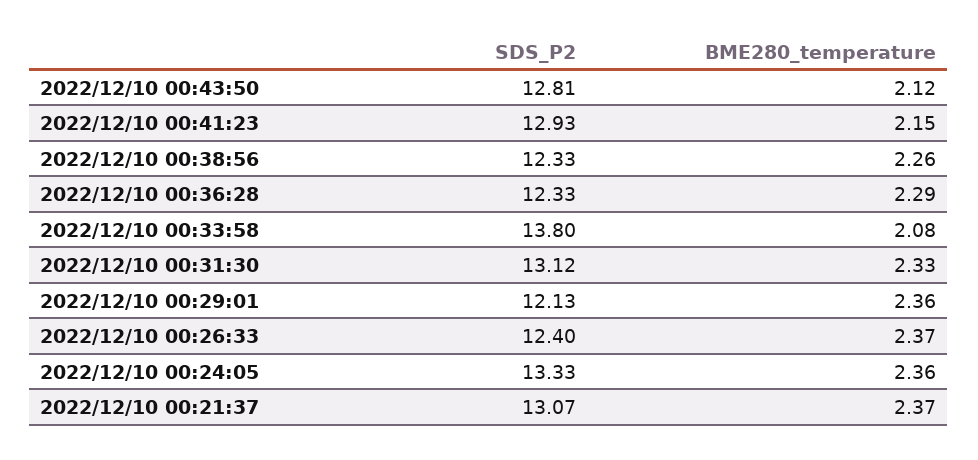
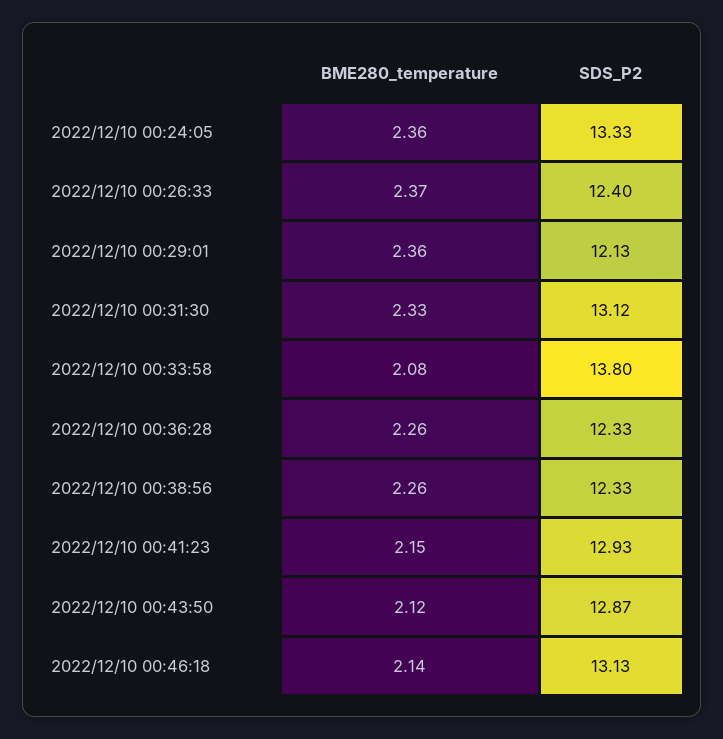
SDS_P2, 2022/12/10 00:43:50: 12.81 -> 12.87
BME280_temperature, 2022/12/10 00:36:28: 2.29 -> 2.26
SDS_P2, 2022/12/10 00:21:37: 13.07 -> none
BME280_temperature, 2022/12/10 00:21:37: 2.37 -> none
BME280_temperature, 2022/12/10 00:46:18: none -> 2.14
SDS_P2, 2022/12/10 00:46:18: none -> 13.13

